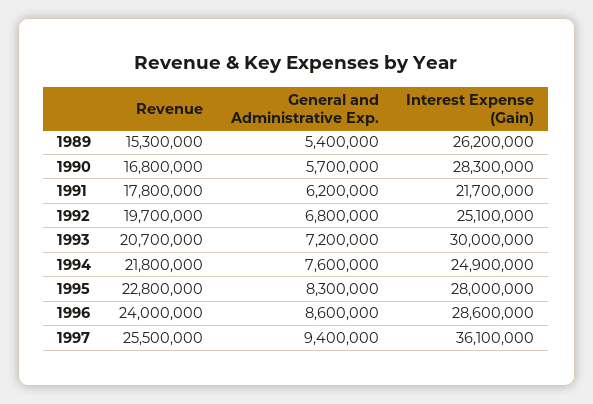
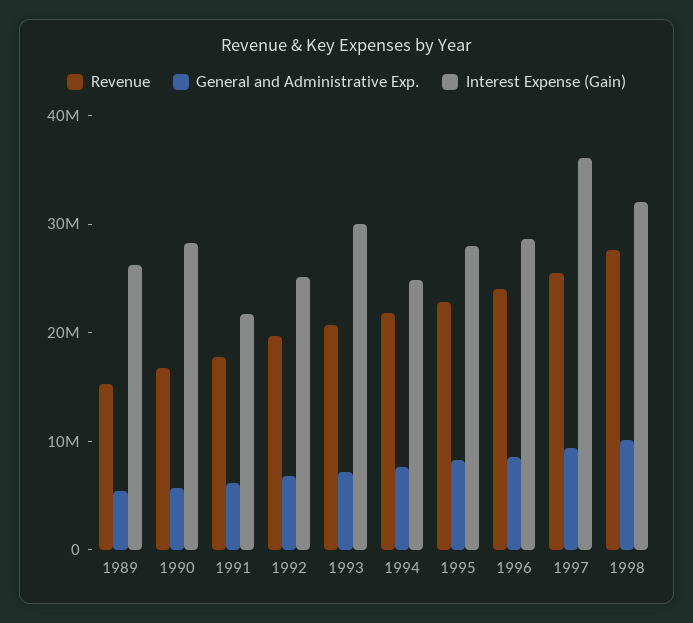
Revenue, 1998: none -> 28000000
General and Administrative Exp., 1998: none -> 10000000
Interest Expense (Gain), 1998: none -> 32000000

